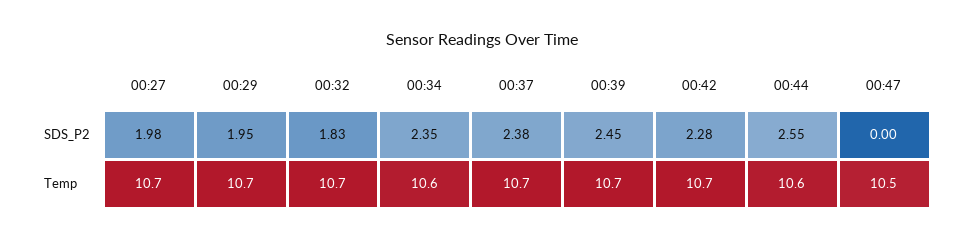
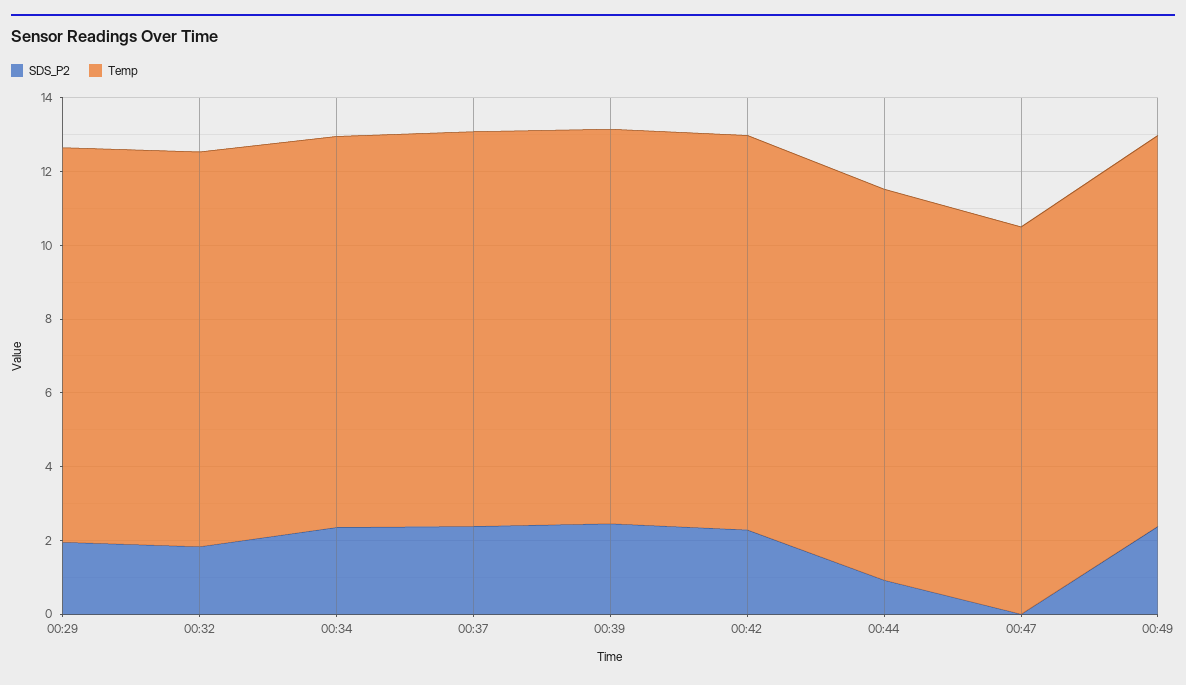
SDS_P2, 00:27: 1.98 -> none
SDS_P2, 00:44: 2.55 -> 1
Temp, 00:27: 10.7 -> none
SDS_P2, 00:49: none -> 2.5
Temp, 00:49: none -> 10.5

